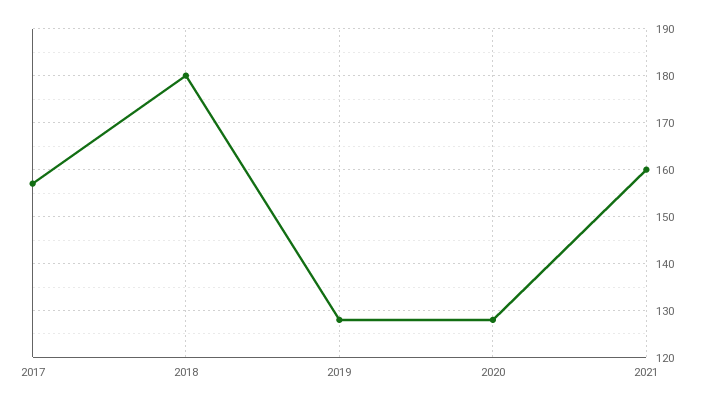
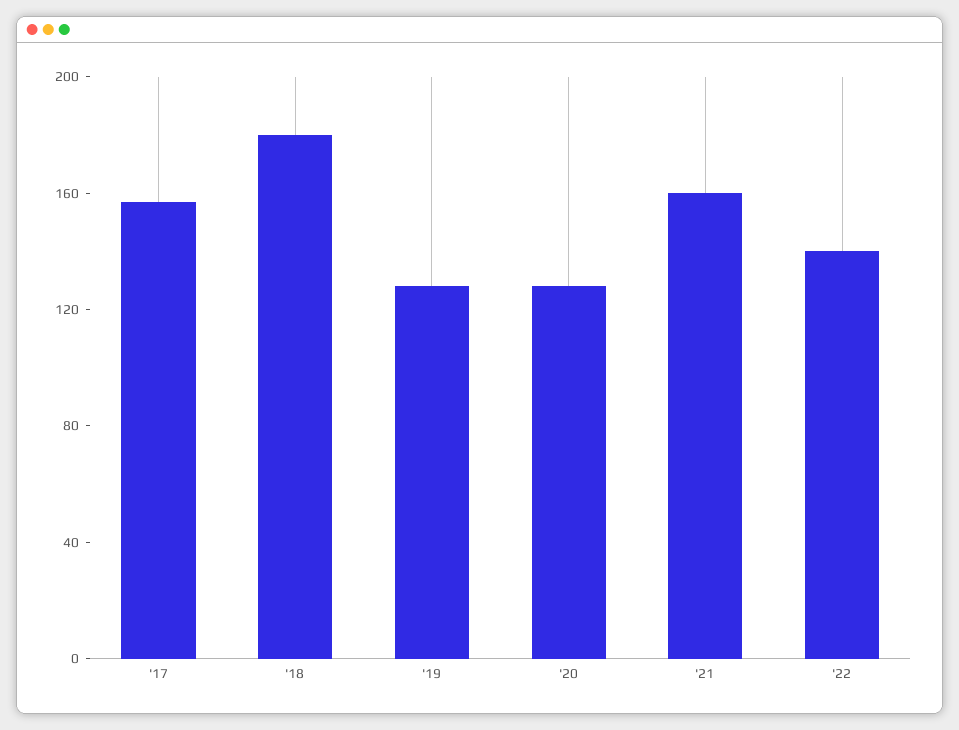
'22: none -> 140

